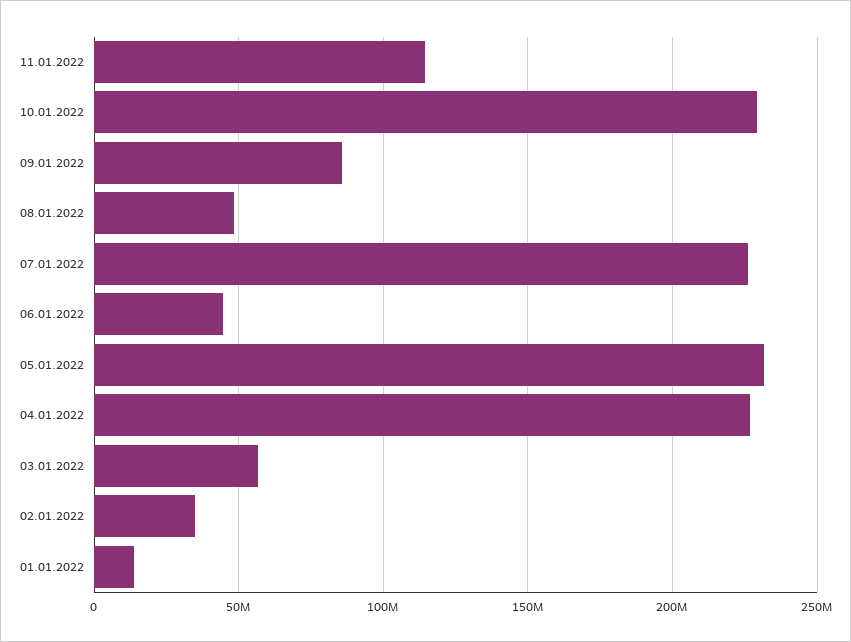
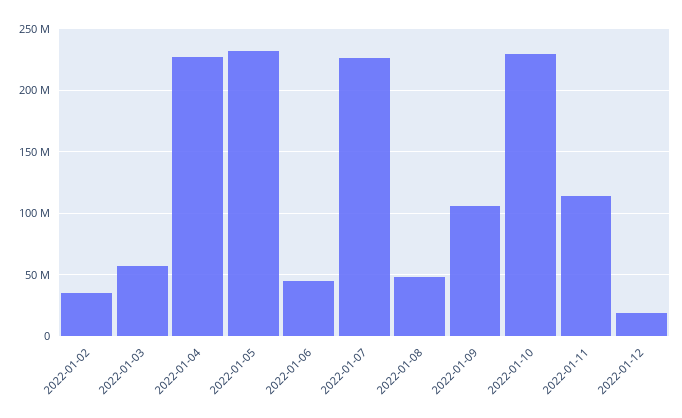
09.01.2022: 85000000 -> 105000000
01.01.2022: 15000000 -> none
2022-01-12: none -> 20000000

